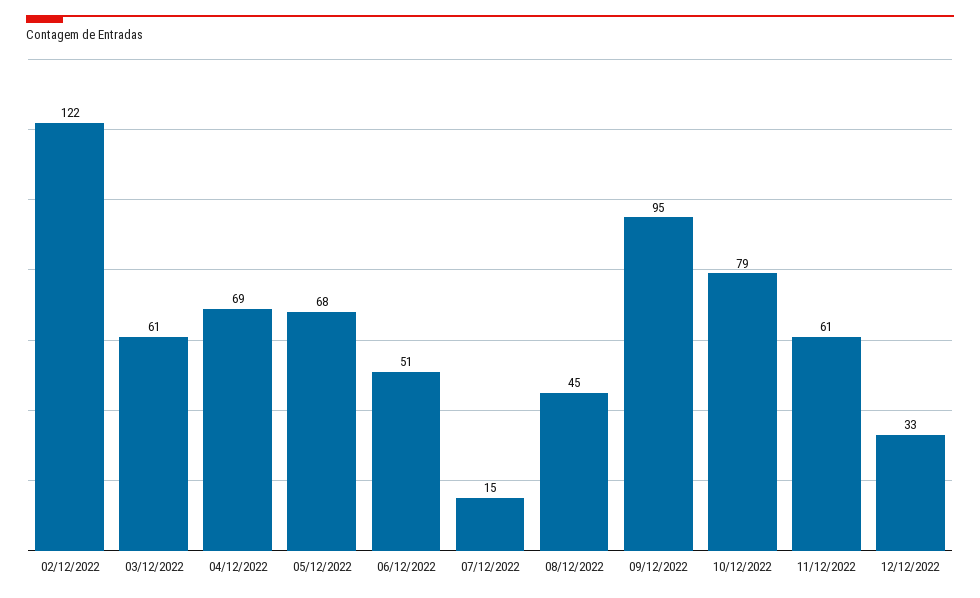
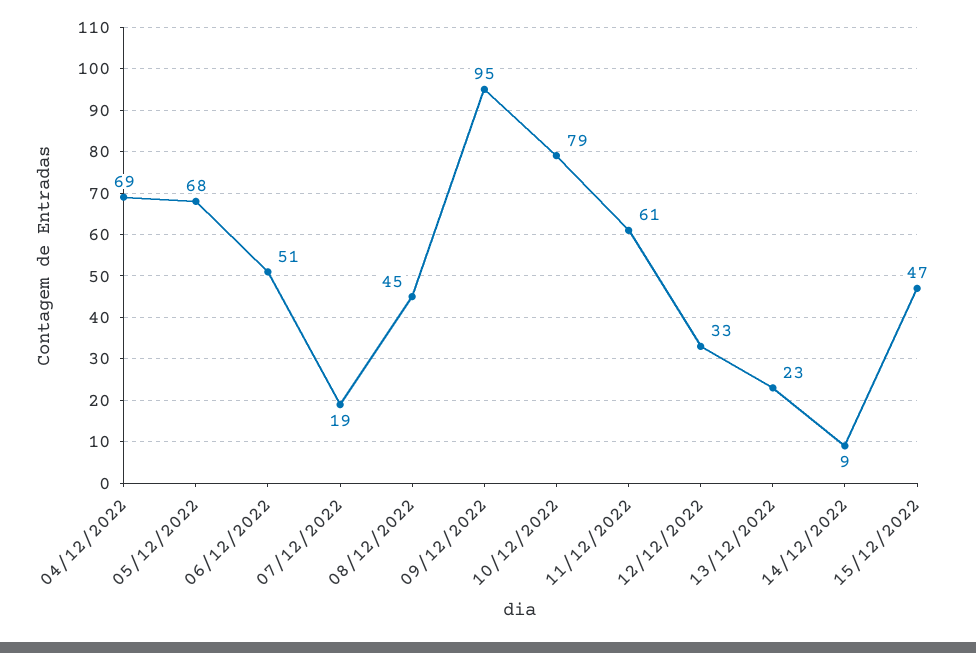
02/12/2022: 122 -> none
03/12/2022: 61 -> none
07/12/2022: 15 -> 19
13/12/2022: none -> 23
14/12/2022: none -> 9
15/12/2022: none -> 47

